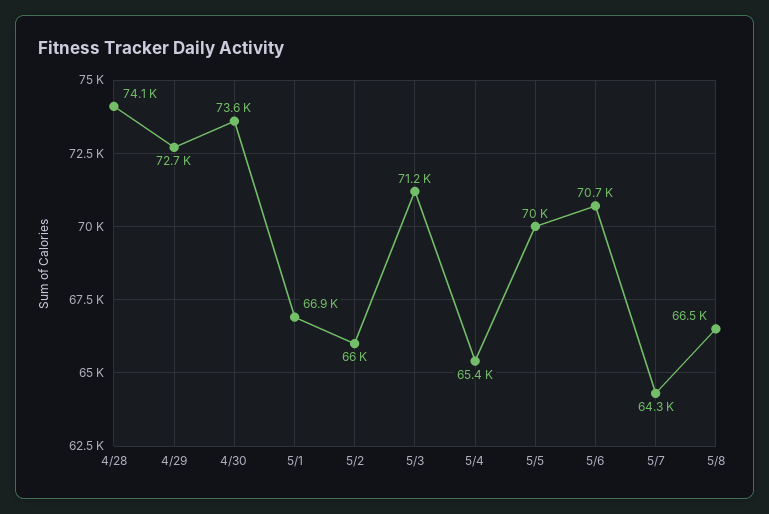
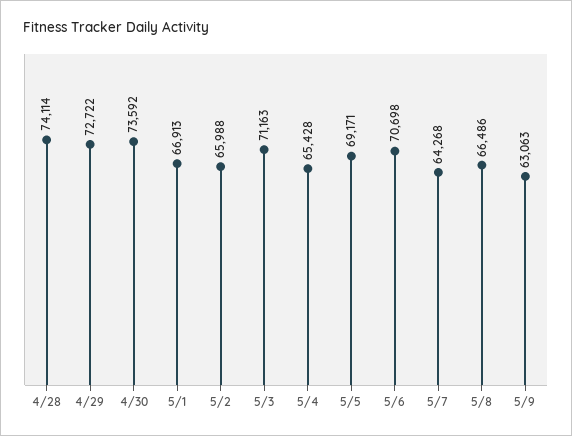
5/5: 70000 -> 69171
5/9: none -> 63063

